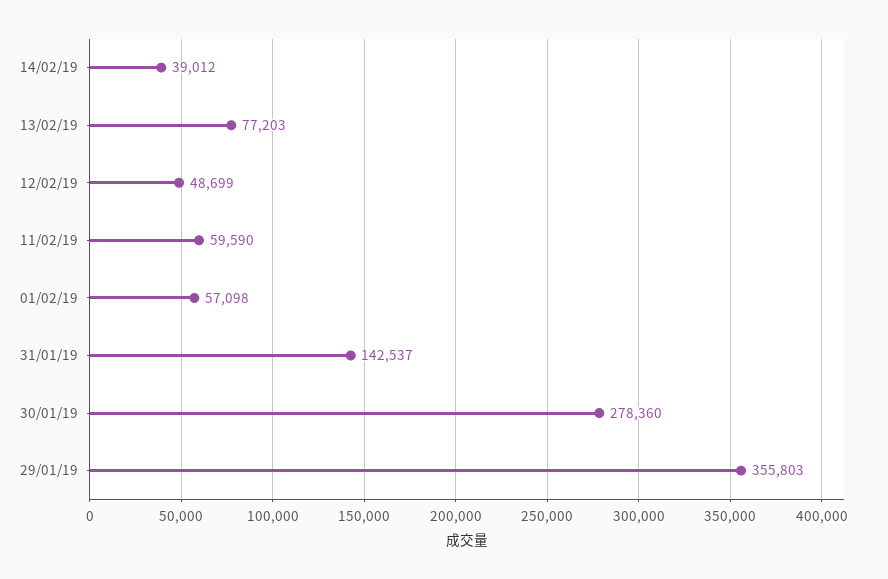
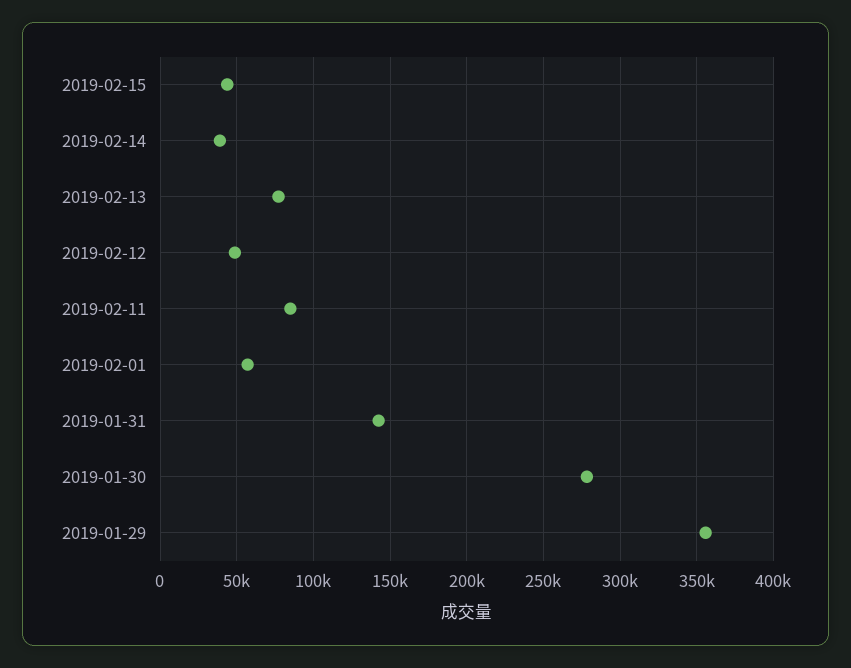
11/02/19: 59590 -> 85000
2019-02-15: none -> 45000

